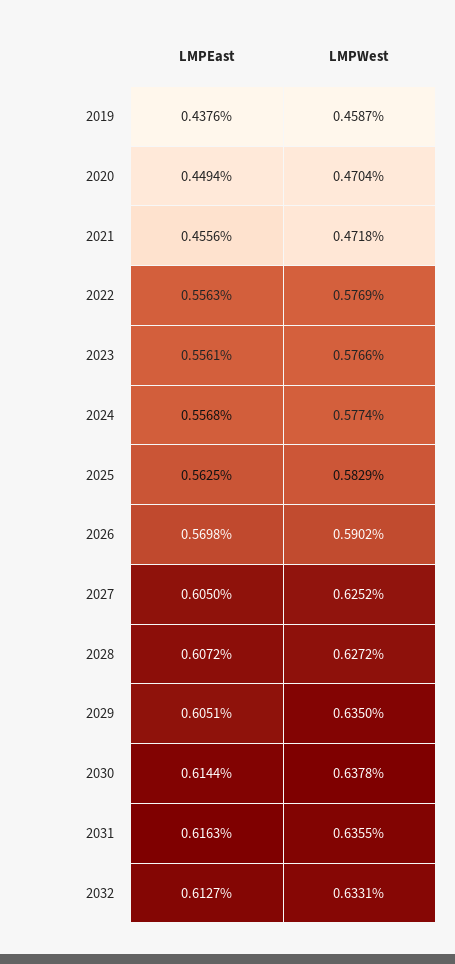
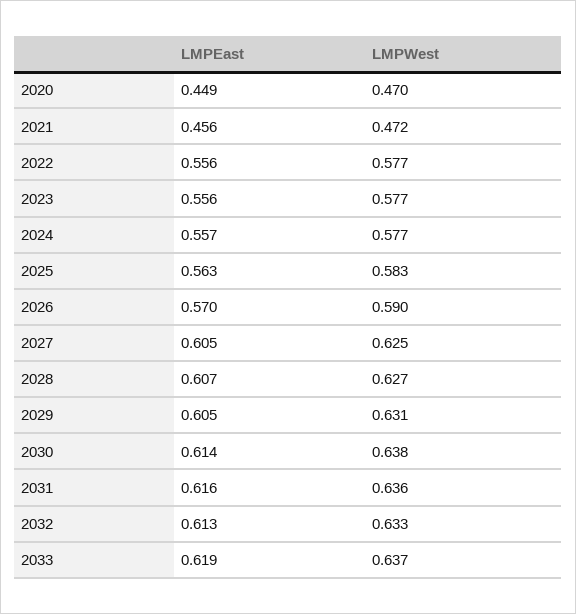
LMPEast, 2019: 0.4376 -> none
LMPWest, 2019: 0.4587 -> none
LMPWest, 2029: 0.635 -> 0.631
LMPEast, 2033: none -> 0.619
LMPWest, 2033: none -> 0.637

